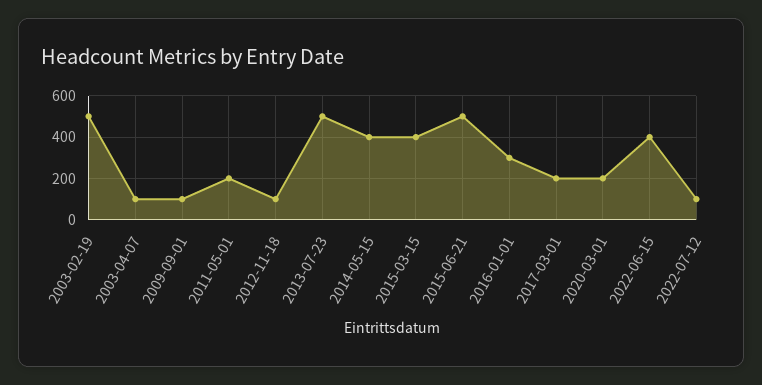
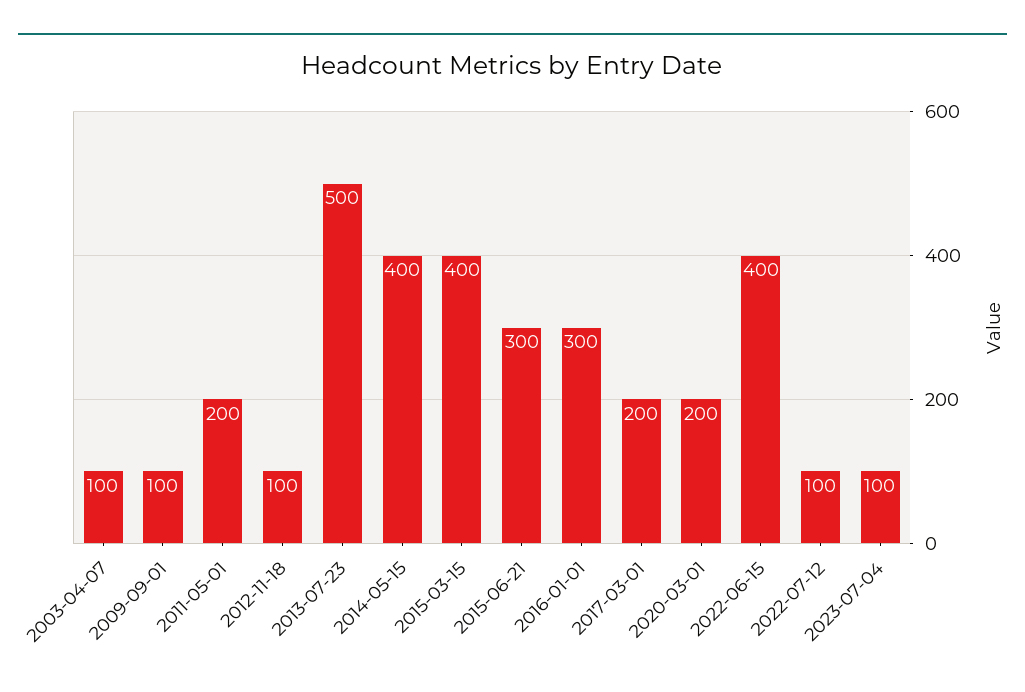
2003-02-19: 500 -> none
2015-06-21: 500 -> 300
2023-07-04: none -> 100

